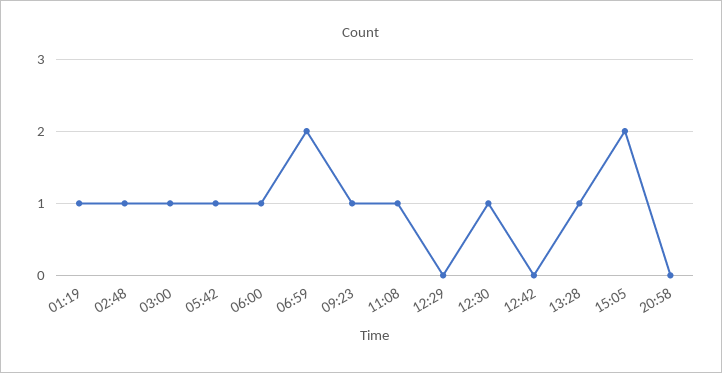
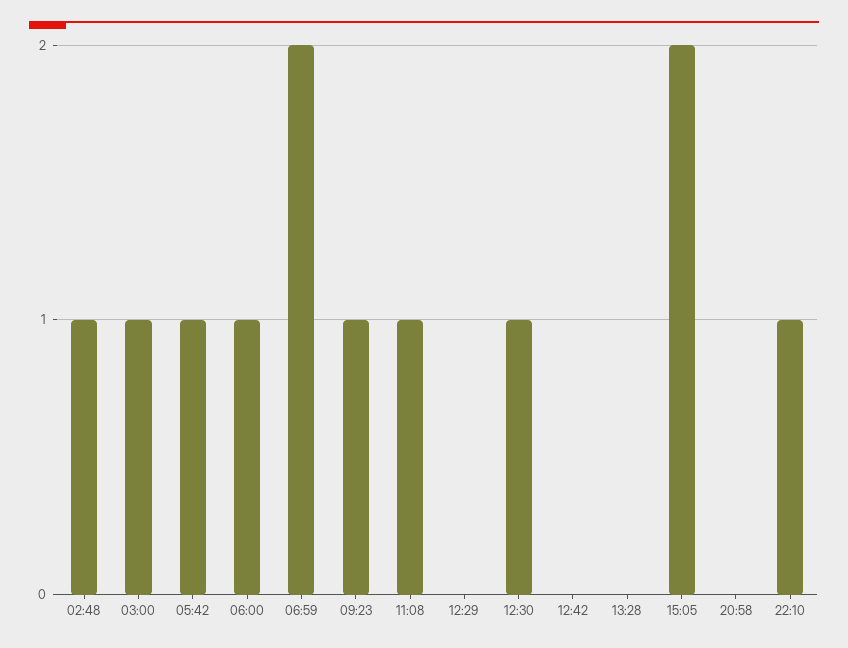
01:19: 1 -> none
13:28: 1 -> 0
22:10: none -> 1

